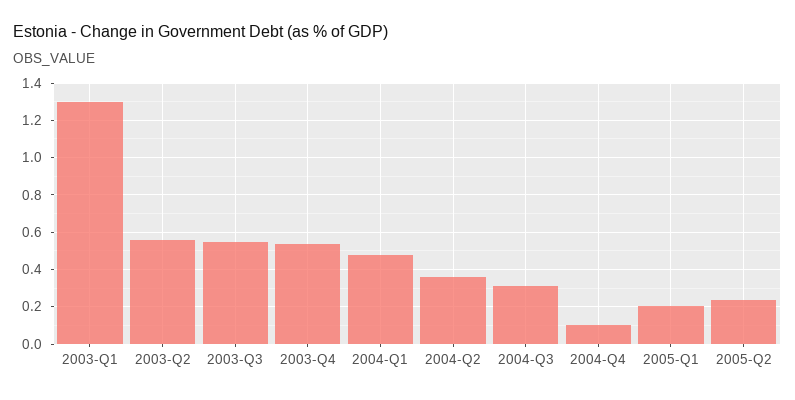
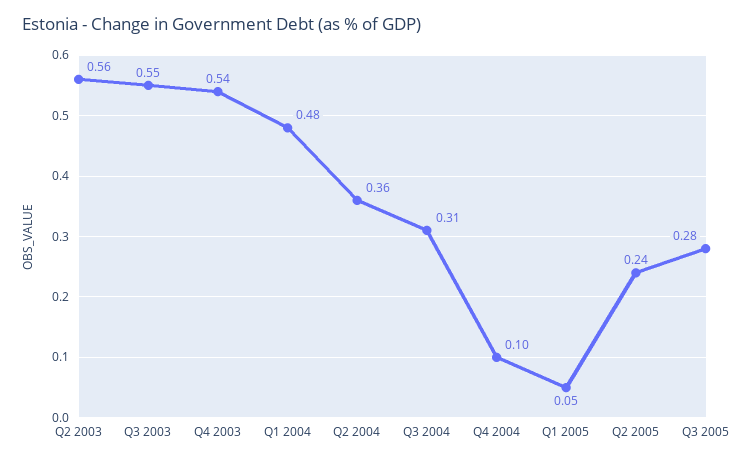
2003-Q1: 1.3 -> none
2005-Q1: 0.2 -> 0.05
Q3 2005: none -> 0.28

